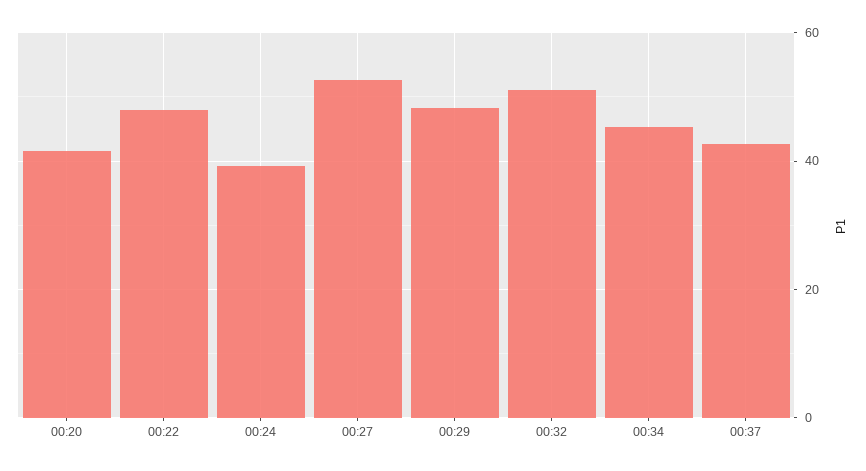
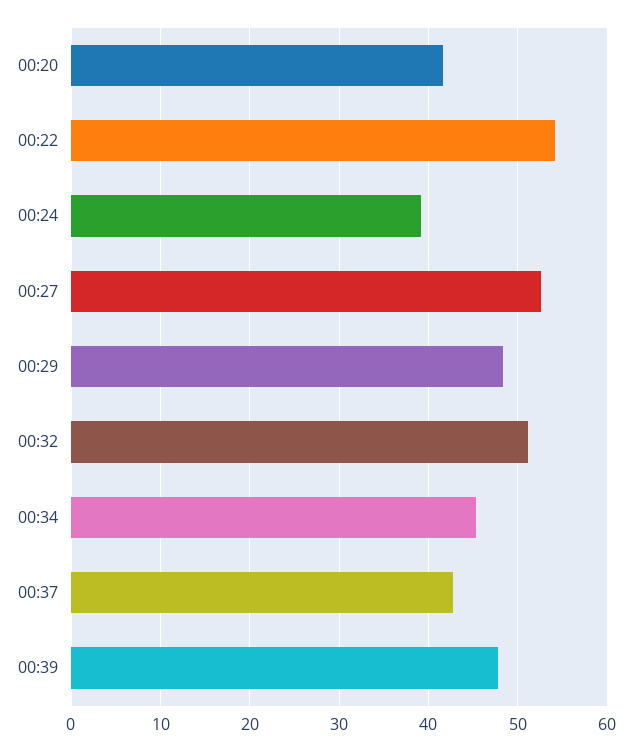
00:22: 48 -> 54
00:39: none -> 48

